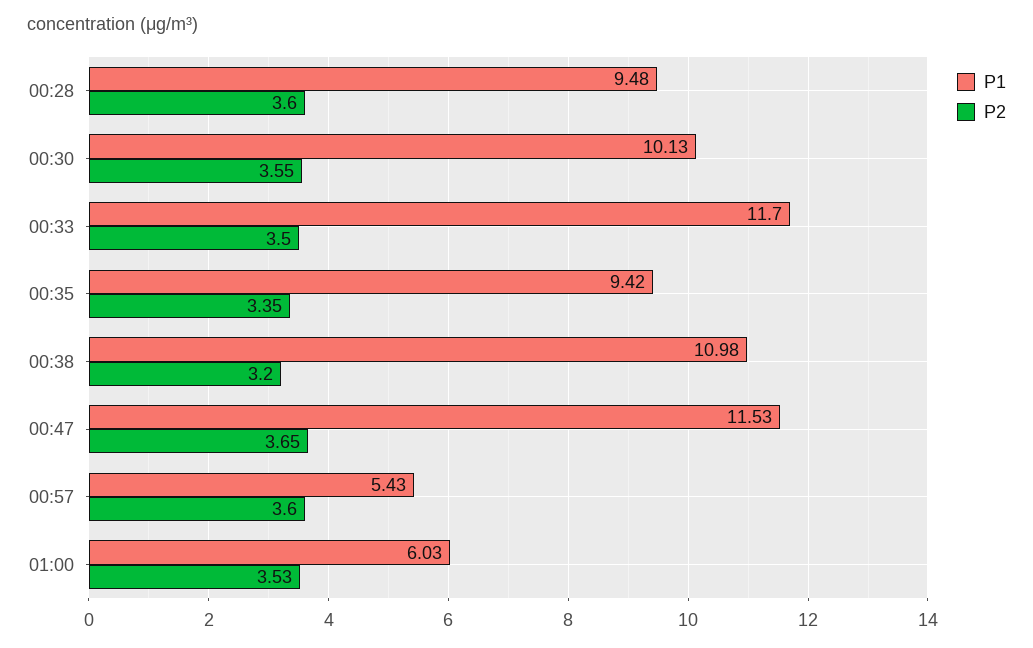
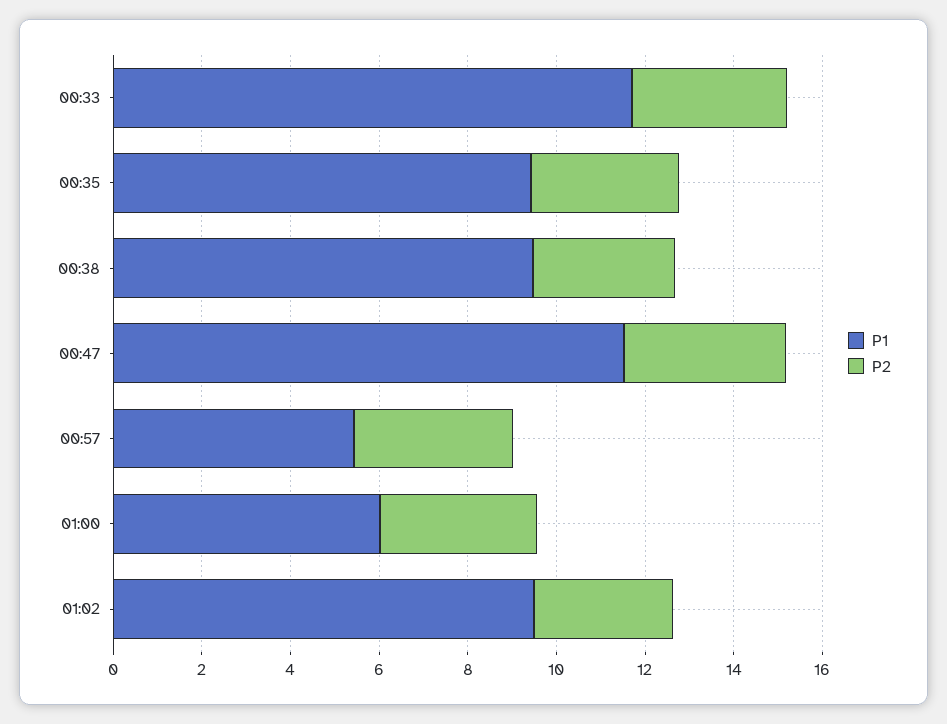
P1, 00:28: 9.48 -> none
P2, 00:28: 3.6 -> none
P1, 00:30: 10.13 -> none
P2, 00:30: 3.55 -> none
P1, 00:38: 10.98 -> 9.5
P1, 01:02: none -> 9.5
P2, 01:02: none -> 3

